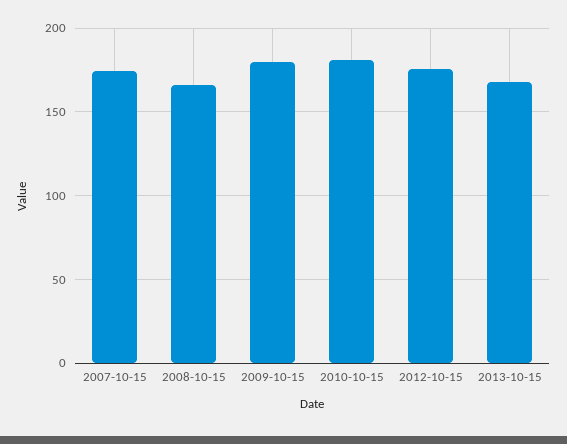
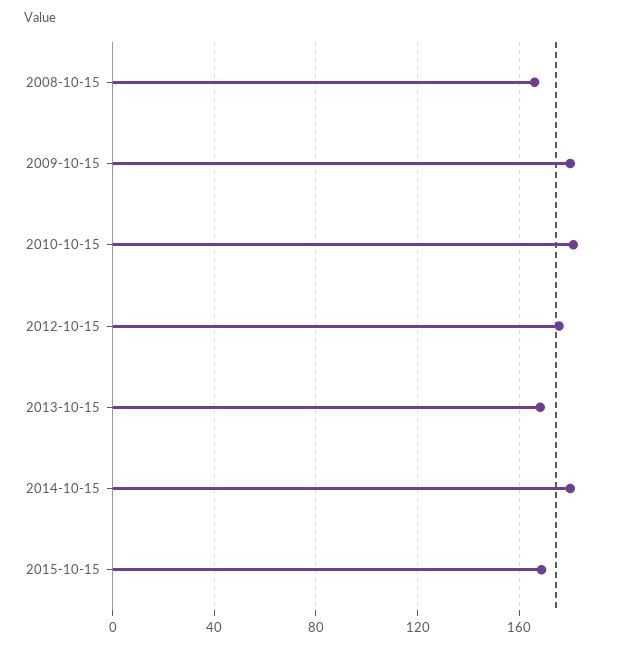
2007-10-15: 175 -> none
2014-10-15: none -> 180
2015-10-15: none -> 170

